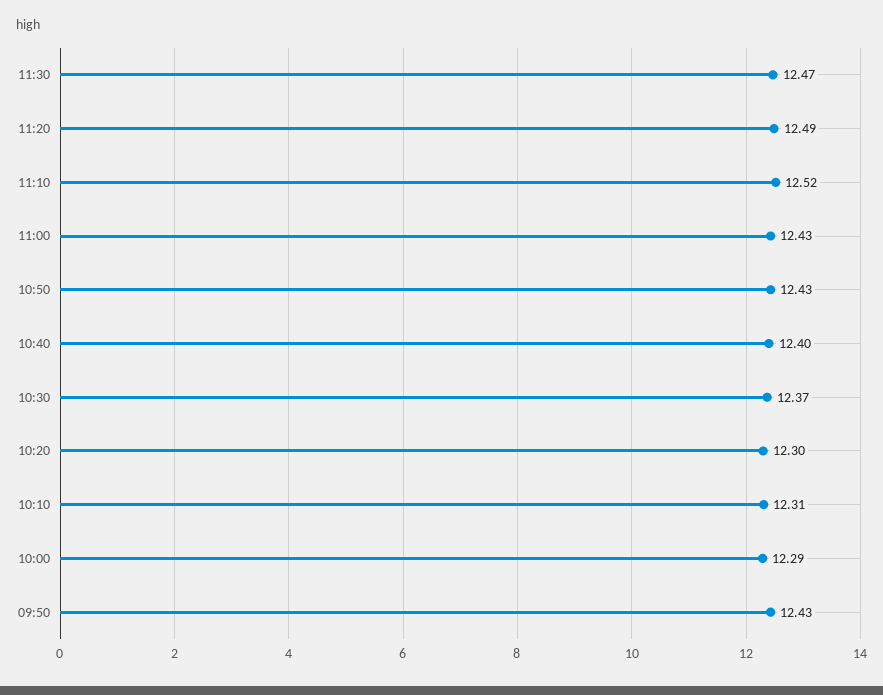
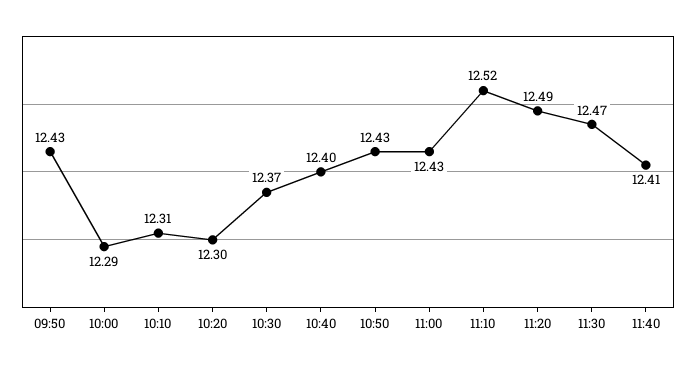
11:40: none -> 12.41

